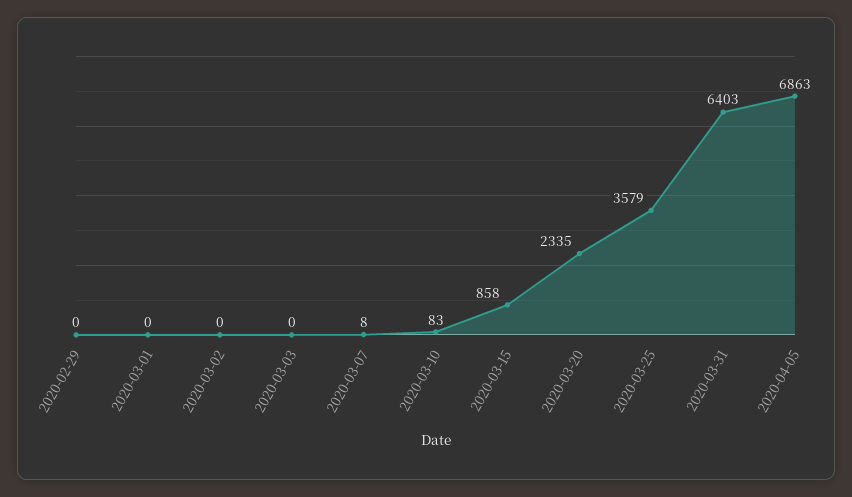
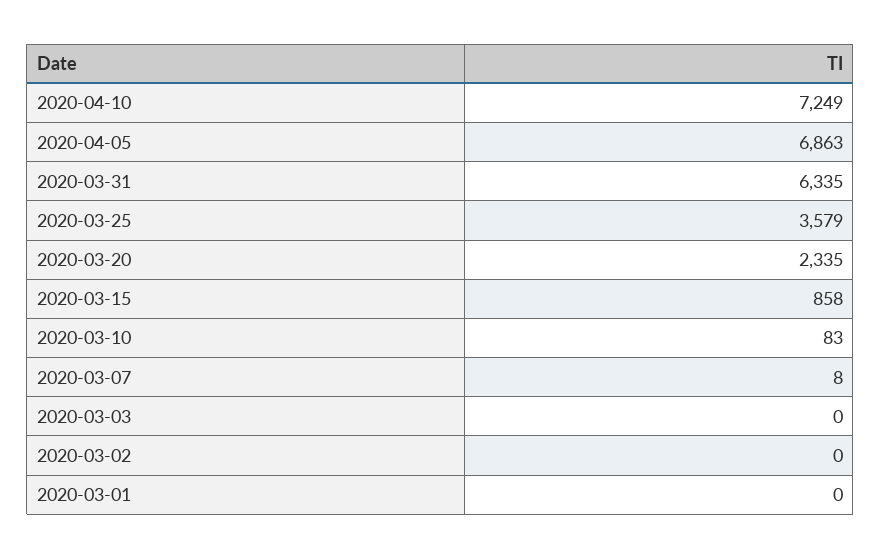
2020-02-29: 0 -> none
2020-03-31: 6403 -> 6335
2020-04-10: none -> 7249

